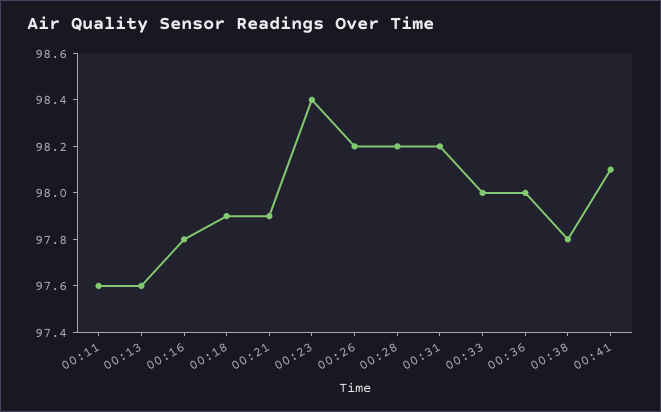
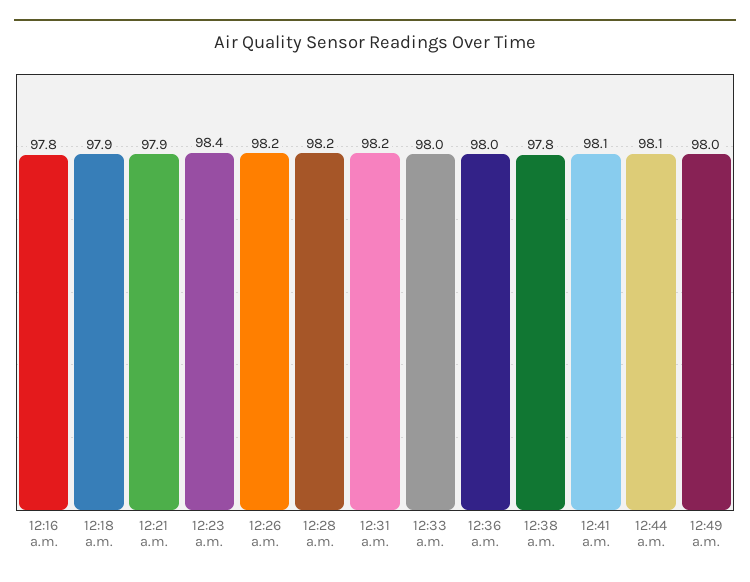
00:11: 97.6 -> none
00:13: 97.6 -> none
12:44 a.m.: none -> 98.1
12:49 a.m.: none -> 98

